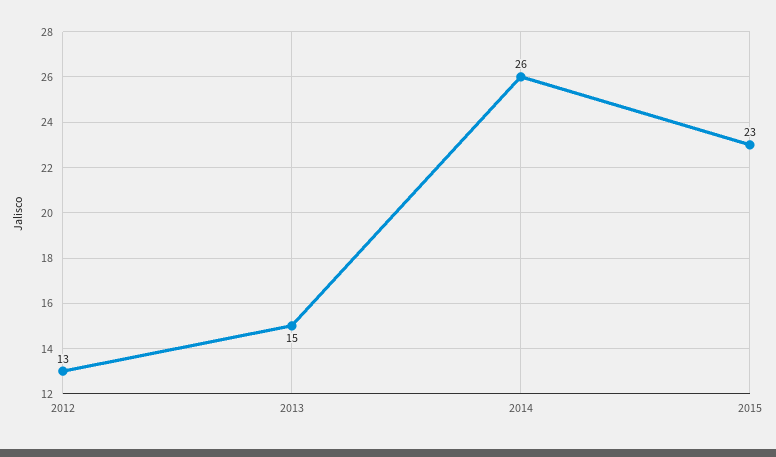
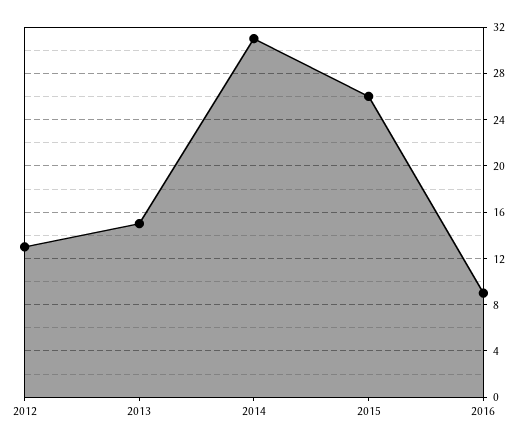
2014: 26 -> 31
2015: 23 -> 26
2016: none -> 9

